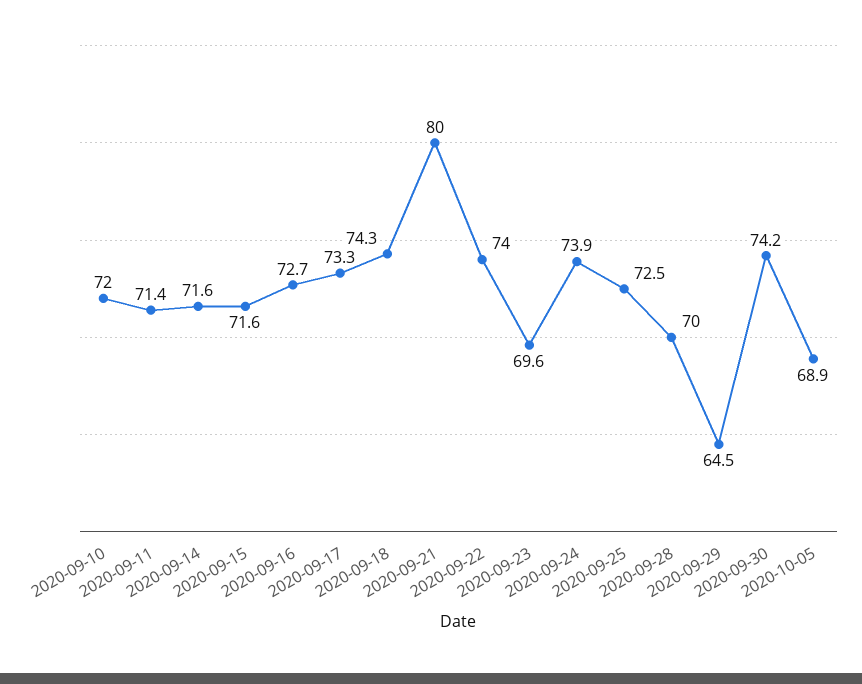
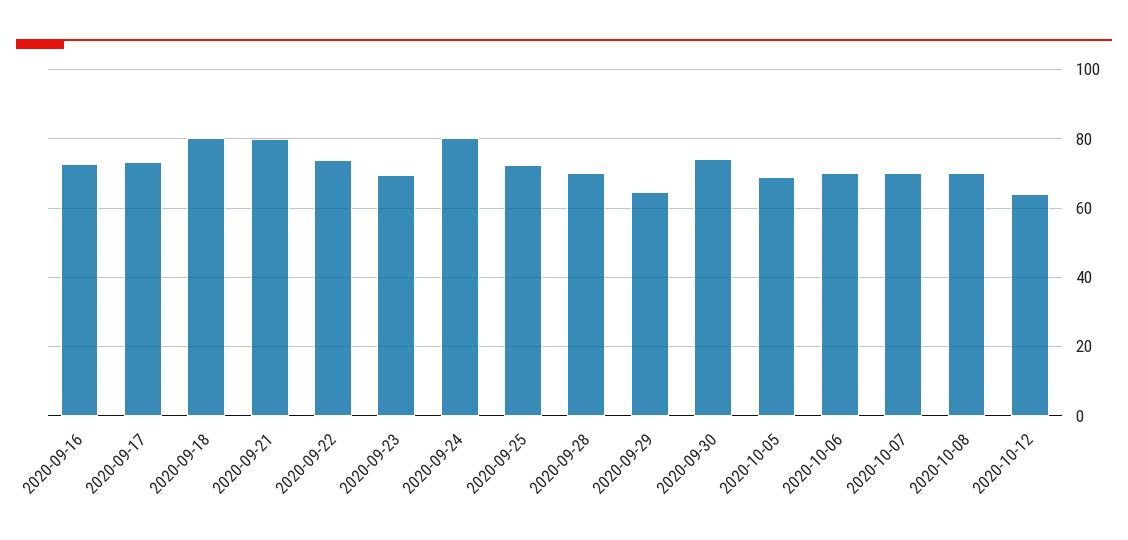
2020-09-10: 72 -> none
2020-09-11: 71.4 -> none
2020-09-14: 71.6 -> none
2020-09-15: 71.6 -> none
2020-09-18: 74.3 -> 80
2020-09-24: 73.9 -> 80
2020-10-06: none -> 70
2020-10-07: none -> 70
2020-10-08: none -> 70
2020-10-12: none -> 64

